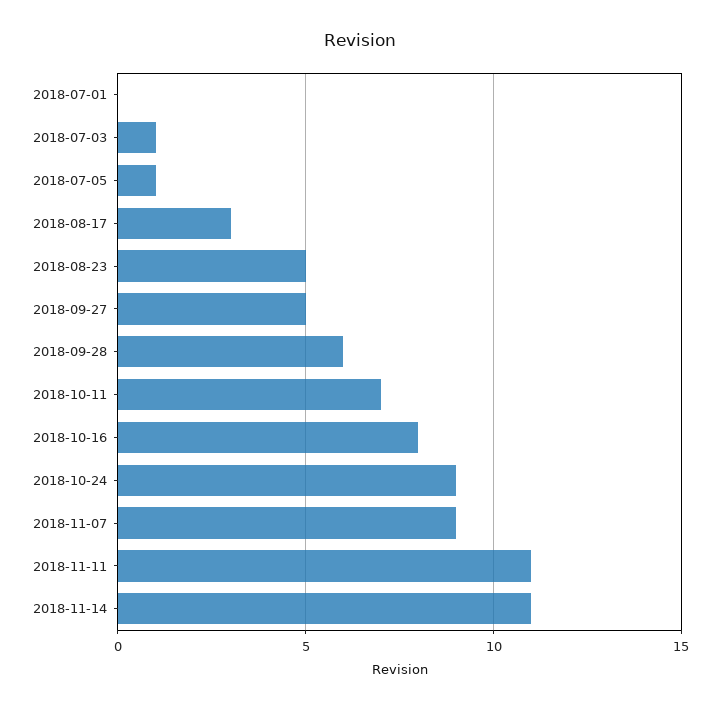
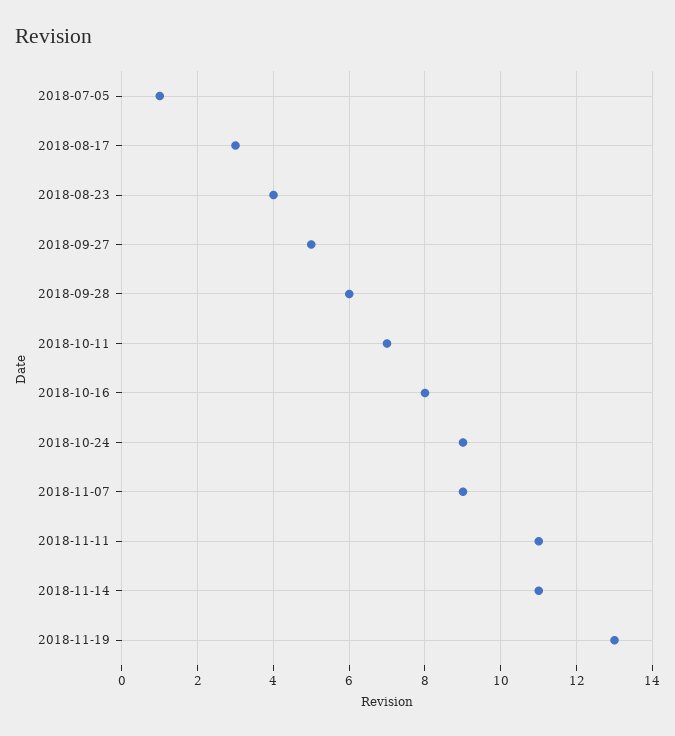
2018-07-01: 0 -> none
2018-07-03: 1 -> none
2018-08-23: 5 -> 4
2018-11-19: none -> 13

